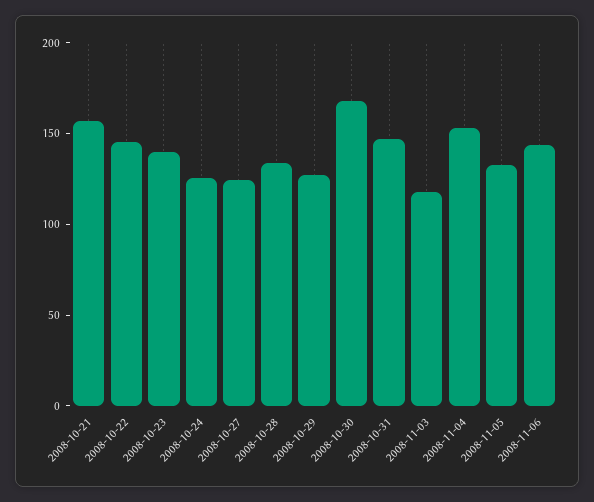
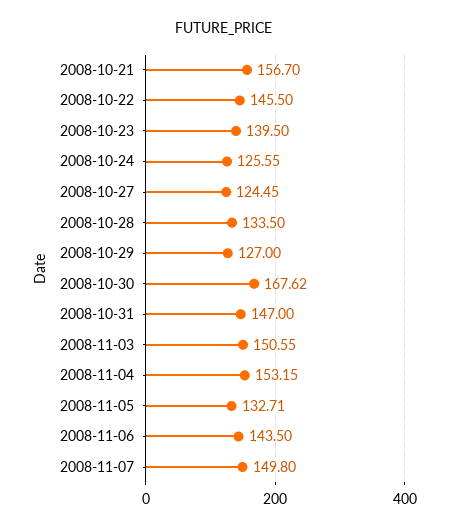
2008-11-03: 120 -> 150.55
2008-11-07: none -> 149.8

